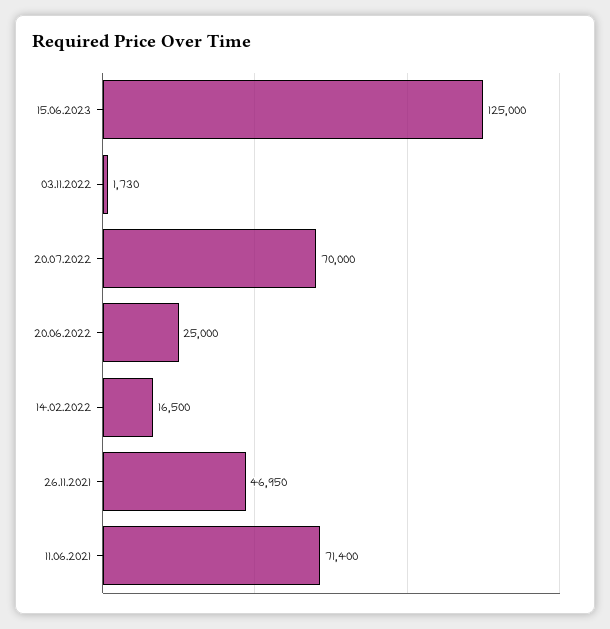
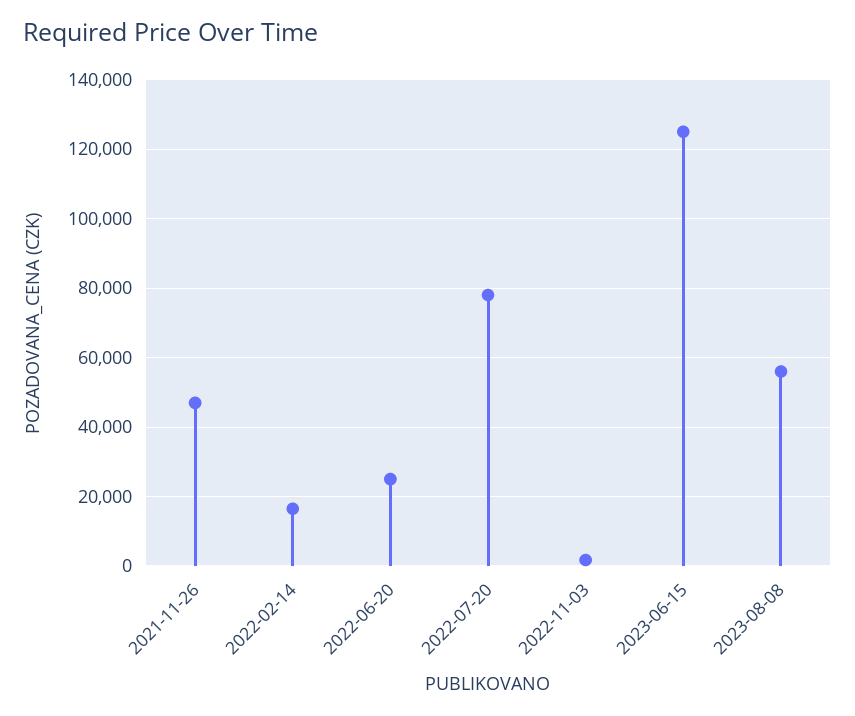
20.07.2022: 70000 -> 78000
11.06.2021: 71400 -> none
2023-08-08: none -> 56000

